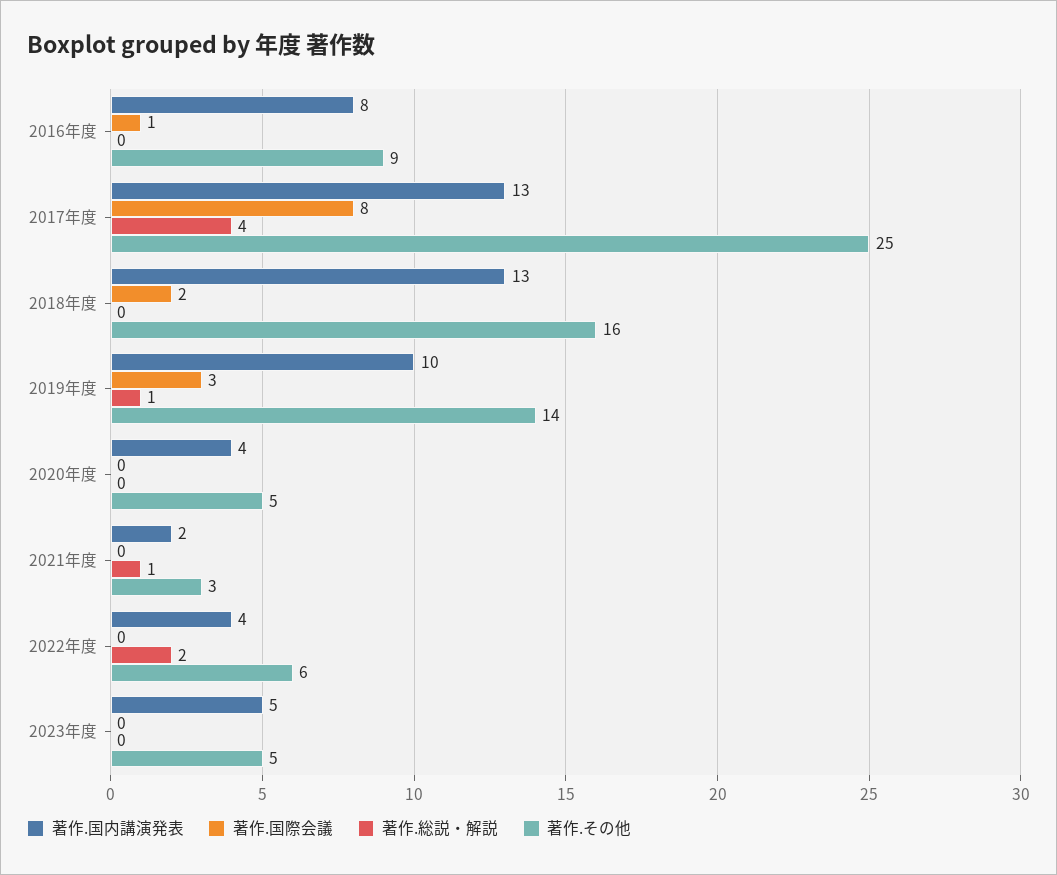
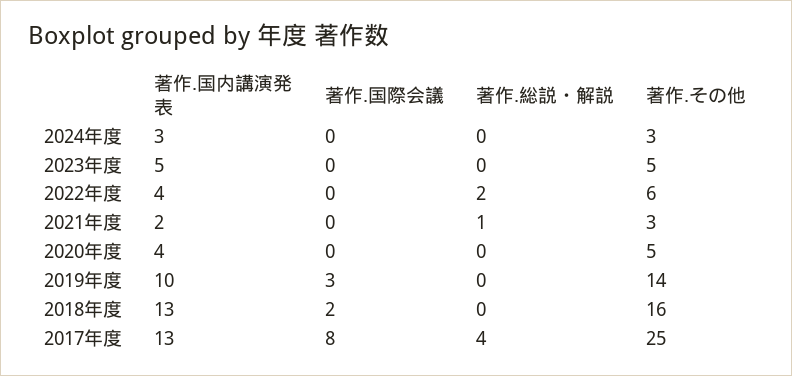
著作.国内講演発表, 2016年度: 8 -> none
著作.国際会議, 2016年度: 1 -> none
著作.総説・解説, 2016年度: 0 -> none
著作.その他, 2016年度: 9 -> none
著作.総説・解説, 2019年度: 1 -> 0
著作.国内講演発表, 2024年度: none -> 3
著作.国際会議, 2024年度: none -> 0
著作.総説・解説, 2024年度: none -> 0
著作.その他, 2024年度: none -> 3

